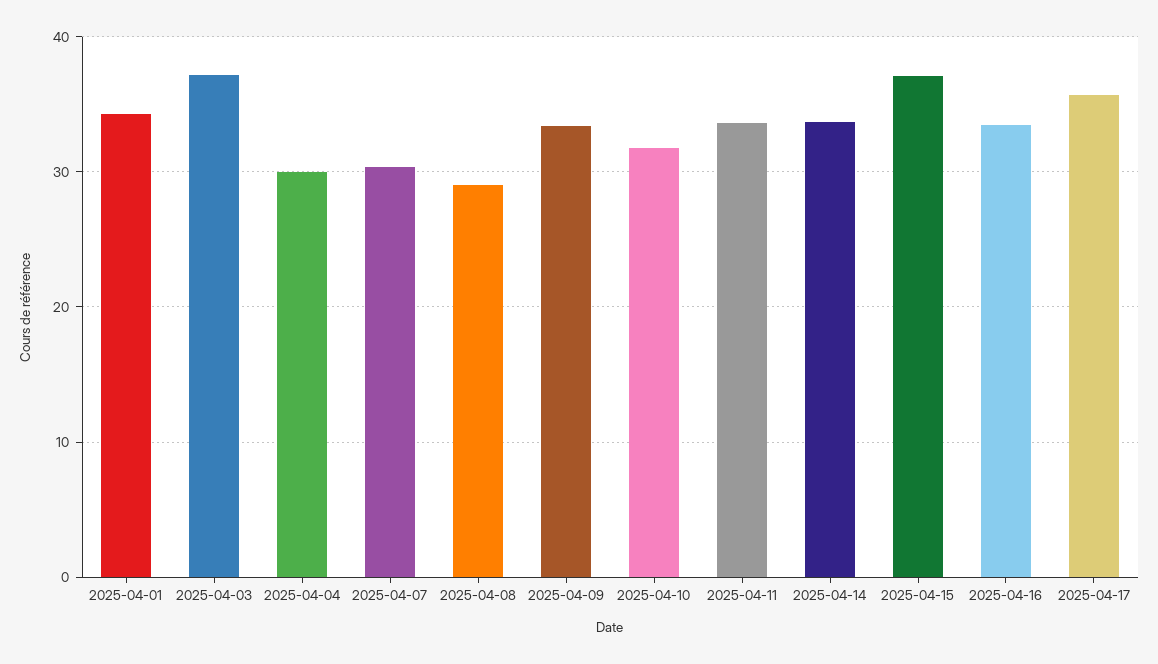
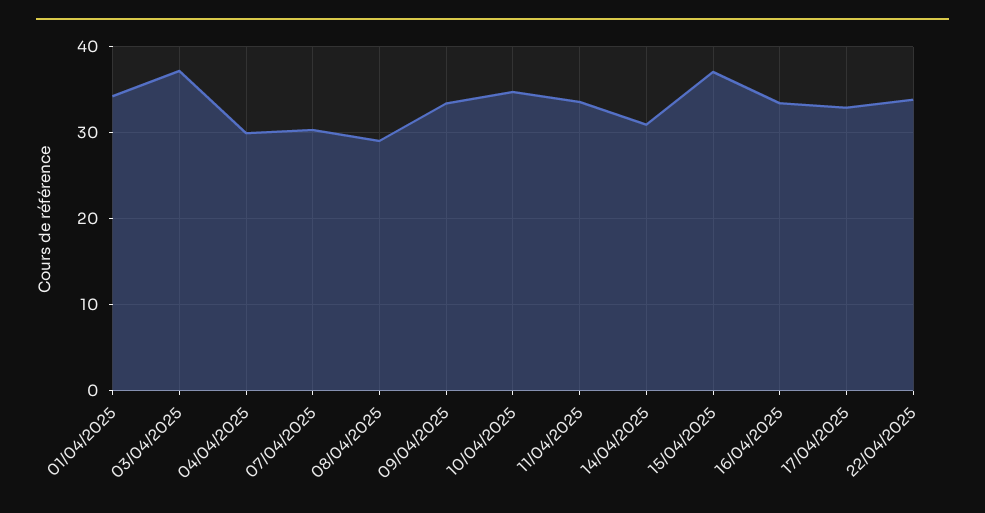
2025-04-10: 32 -> 35
2025-04-14: 34 -> 31
2025-04-17: 36 -> 33
22/04/2025: none -> 34

